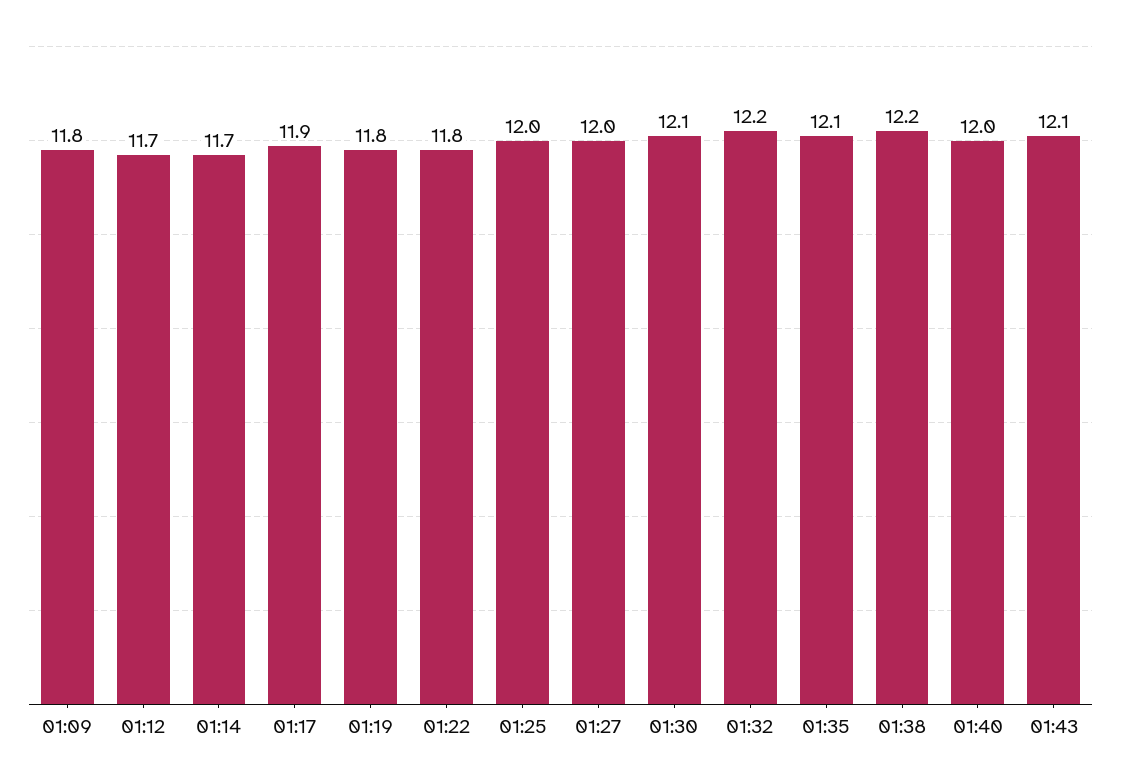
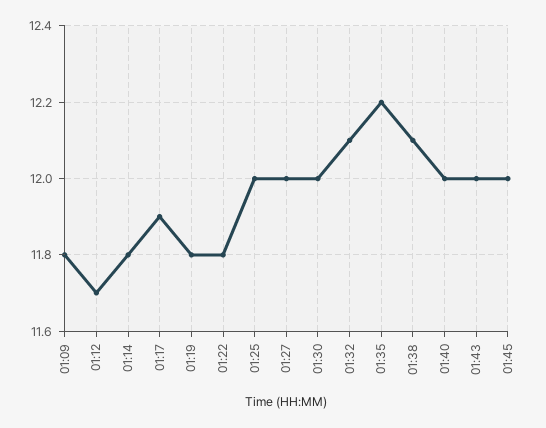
01:14: 11.7 -> 11.8
01:30: 12.1 -> 12
01:32: 12.2 -> 12.1
01:35: 12.1 -> 12.2
01:38: 12.2 -> 12.1
01:43: 12.1 -> 12
01:45: none -> 12

